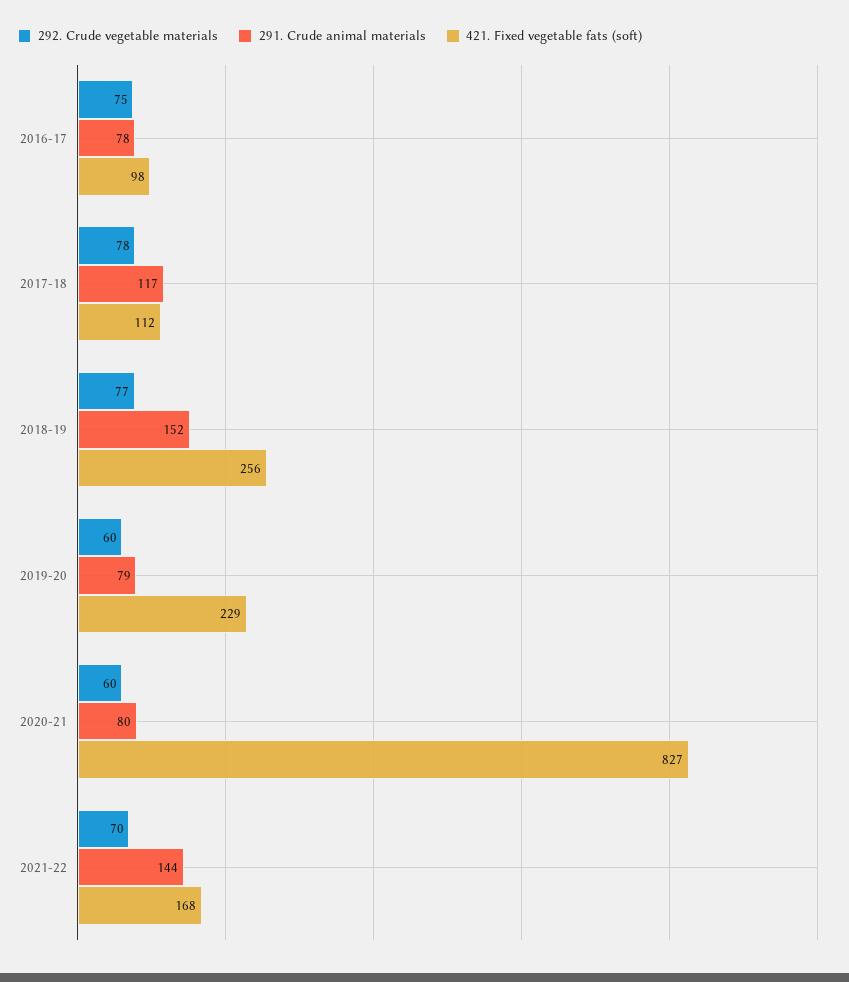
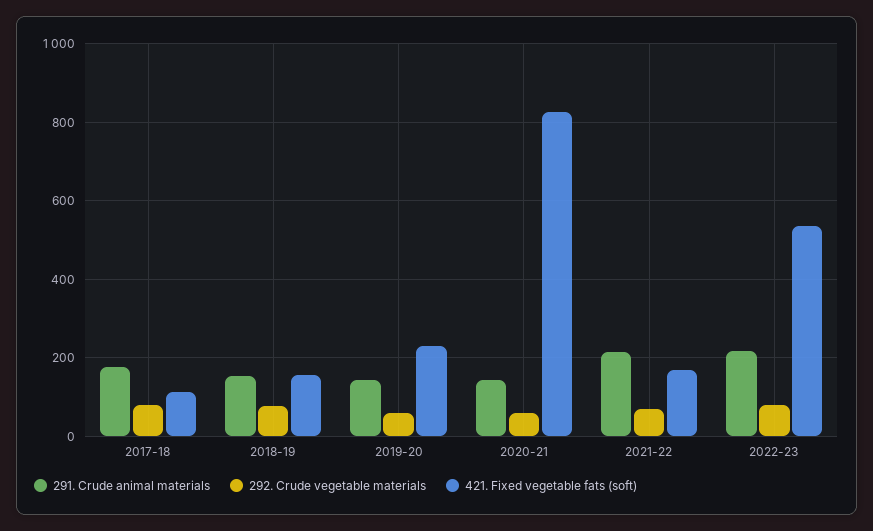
292. Crude vegetable materials, 2016-17: 75 -> none
291. Crude animal materials, 2016-17: 78 -> none
421. Fixed vegetable fats (soft), 2016-17: 98 -> none
291. Crude animal materials, 2017-18: 117 -> 180
421. Fixed vegetable fats (soft), 2018-19: 256 -> 160
291. Crude animal materials, 2019-20: 79 -> 140
291. Crude animal materials, 2020-21: 80 -> 140
291. Crude animal materials, 2021-22: 144 -> 220
291. Crude animal materials, 2022-23: none -> 220
292. Crude vegetable materials, 2022-23: none -> 80
421. Fixed vegetable fats (soft), 2022-23: none -> 540

